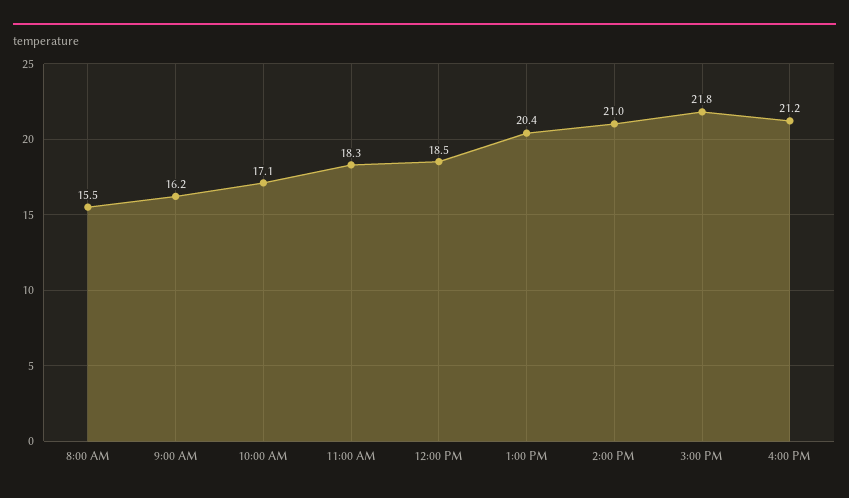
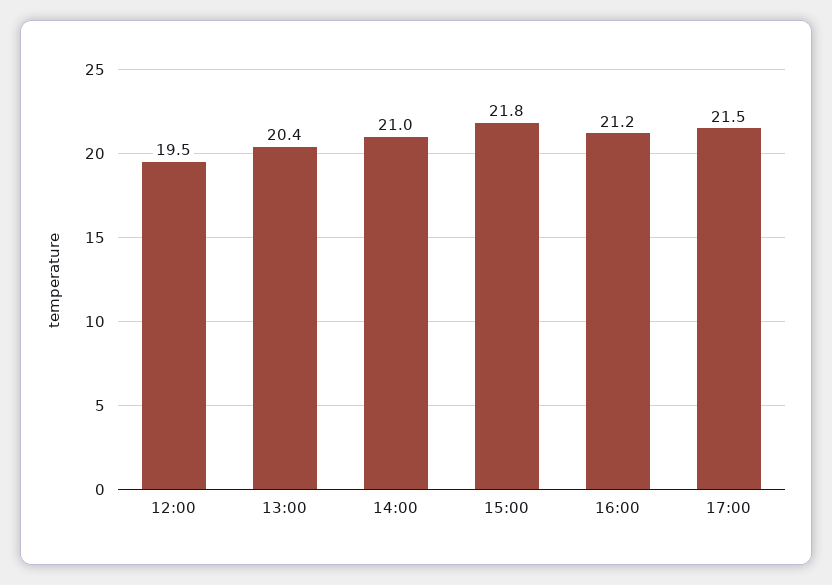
8:00 AM: 15.5 -> none
9:00 AM: 16.2 -> none
10:00 AM: 17.1 -> none
11:00 AM: 18.3 -> none
12:00 PM: 18.5 -> 19.5
17:00: none -> 21.5

